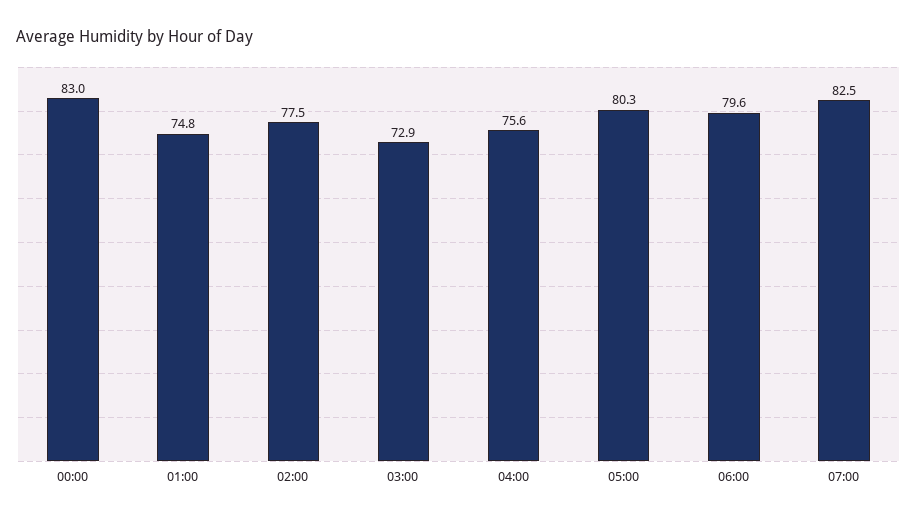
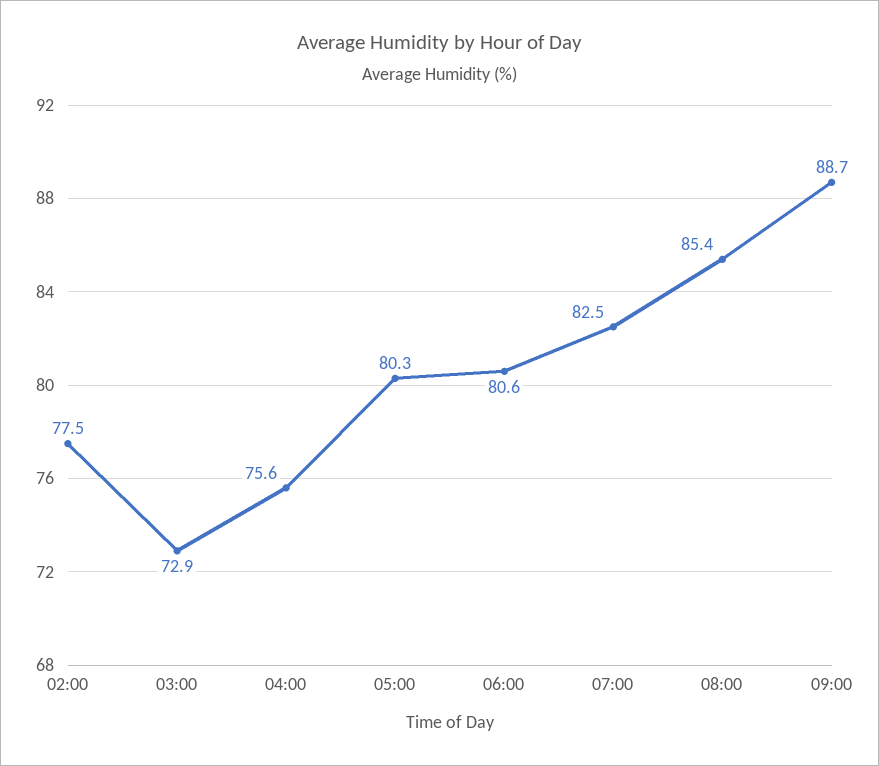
00:00: 83 -> none
01:00: 74.8 -> none
06:00: 79.6 -> 80.6
08:00: none -> 85.4
09:00: none -> 88.7

